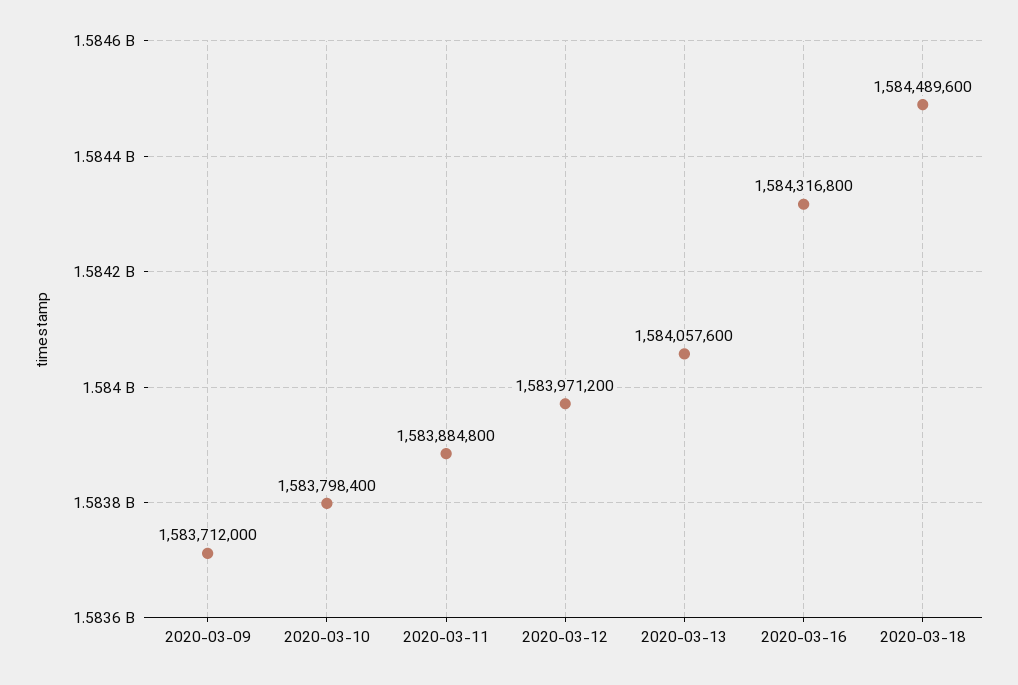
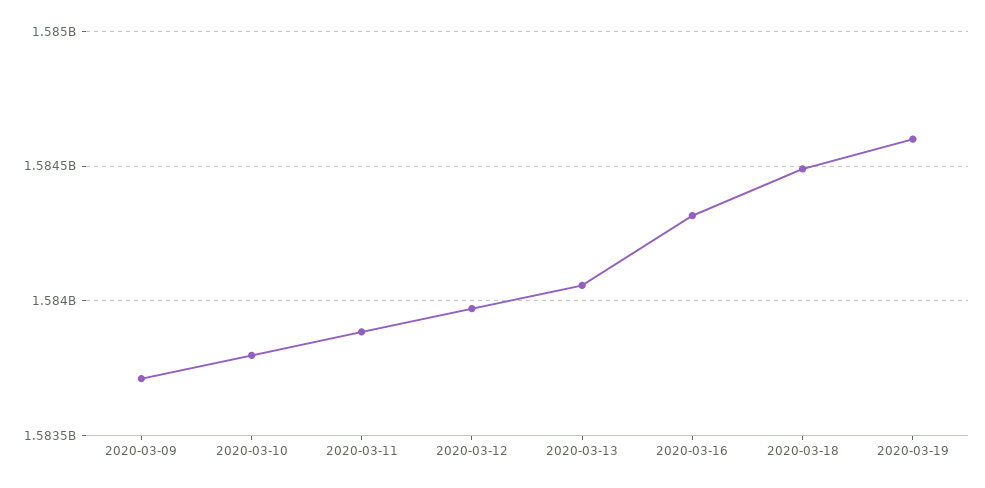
2020-03-19: none -> 1584600000

